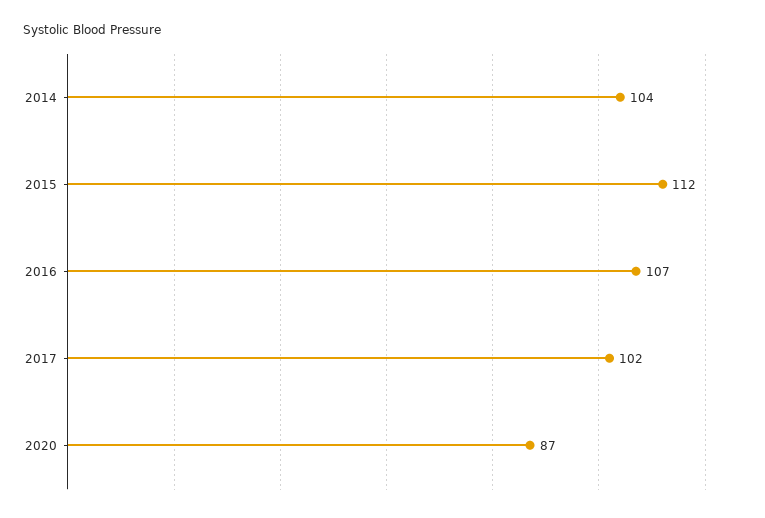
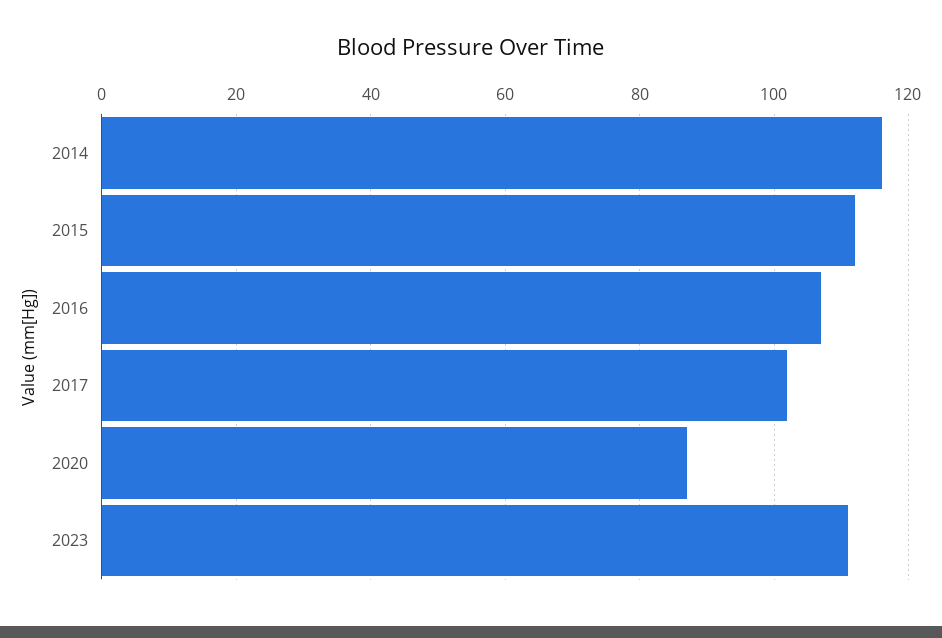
2014: 104 -> 115
2023: none -> 110

